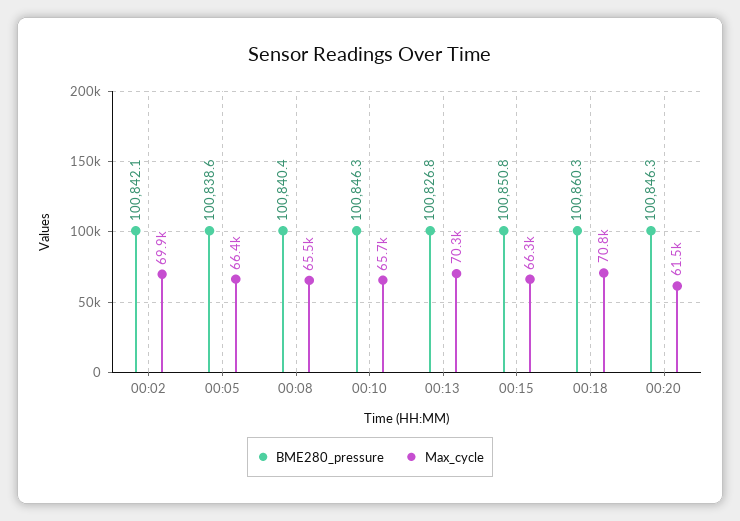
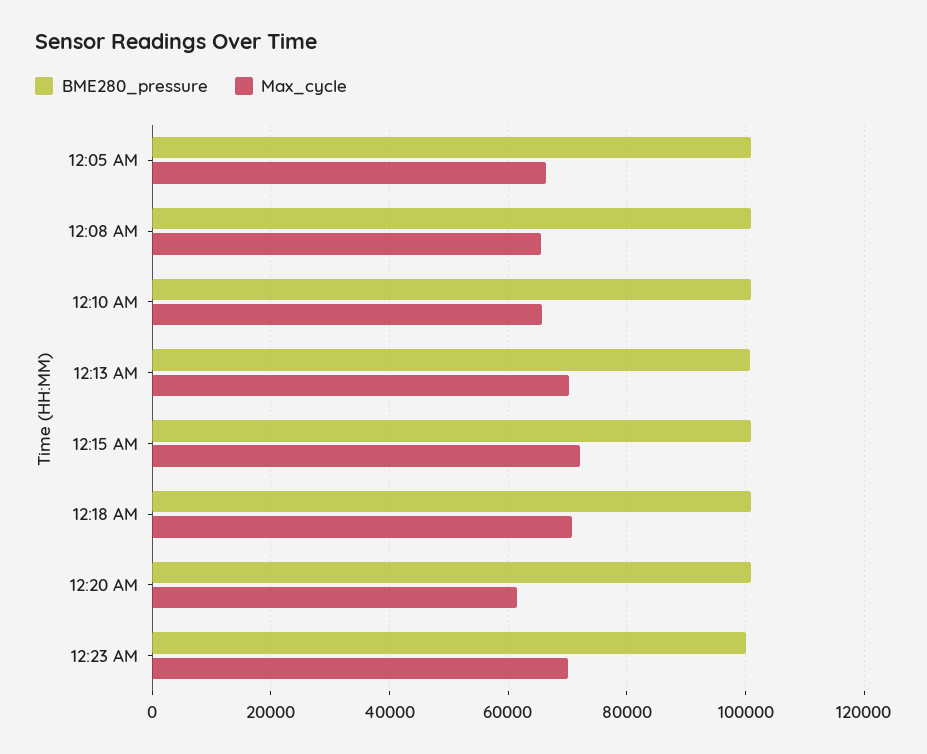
BME280_pressure, 00:02: 100842.1 -> none
Max_cycle, 00:02: 69900 -> none
Max_cycle, 00:15: 66300 -> 72000
BME280_pressure, 12:23 AM: none -> 100000
Max_cycle, 12:23 AM: none -> 70000

